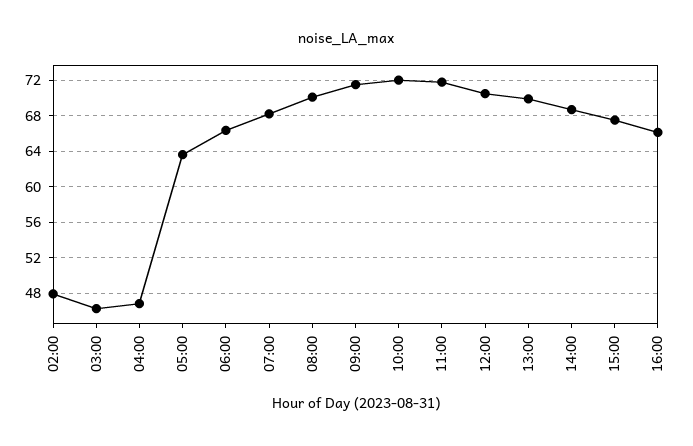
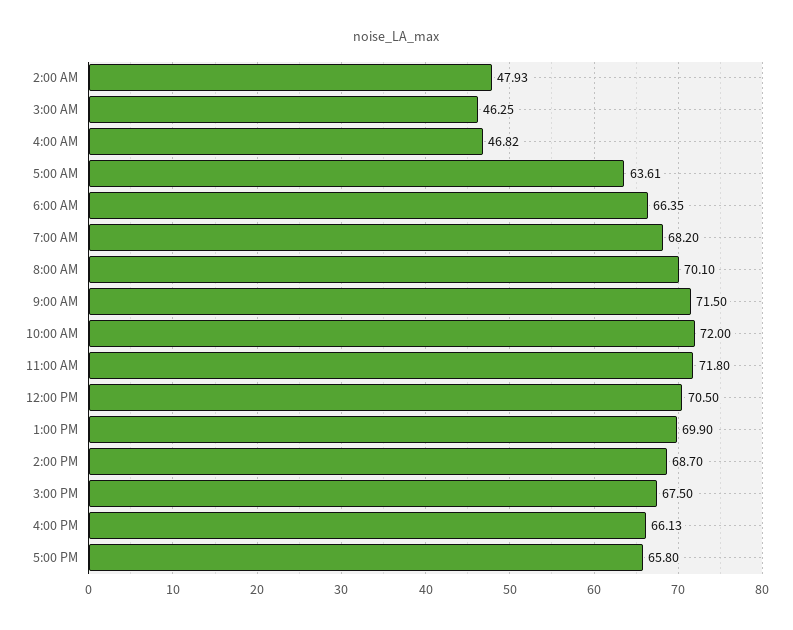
5:00 PM: none -> 65.8

